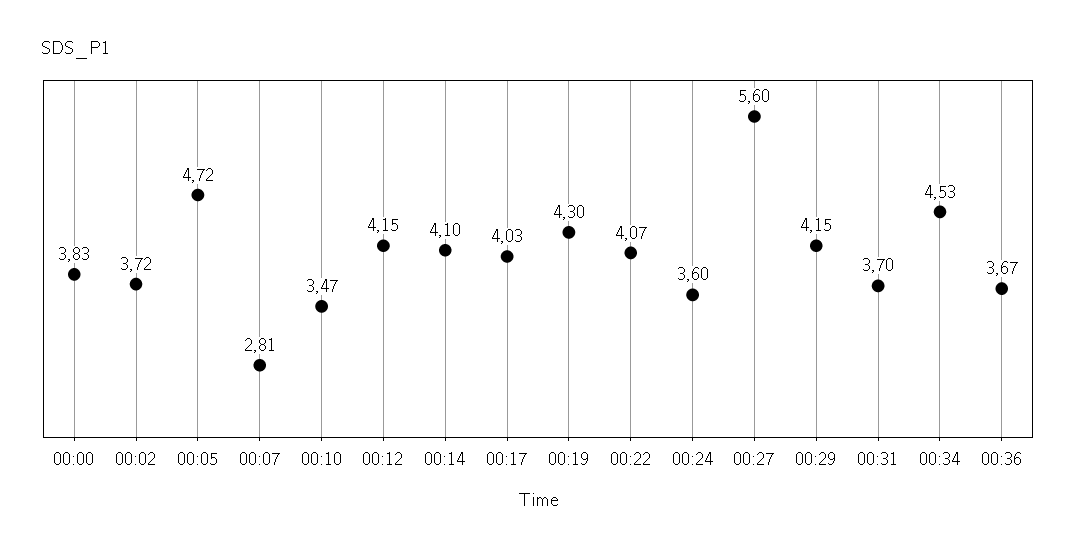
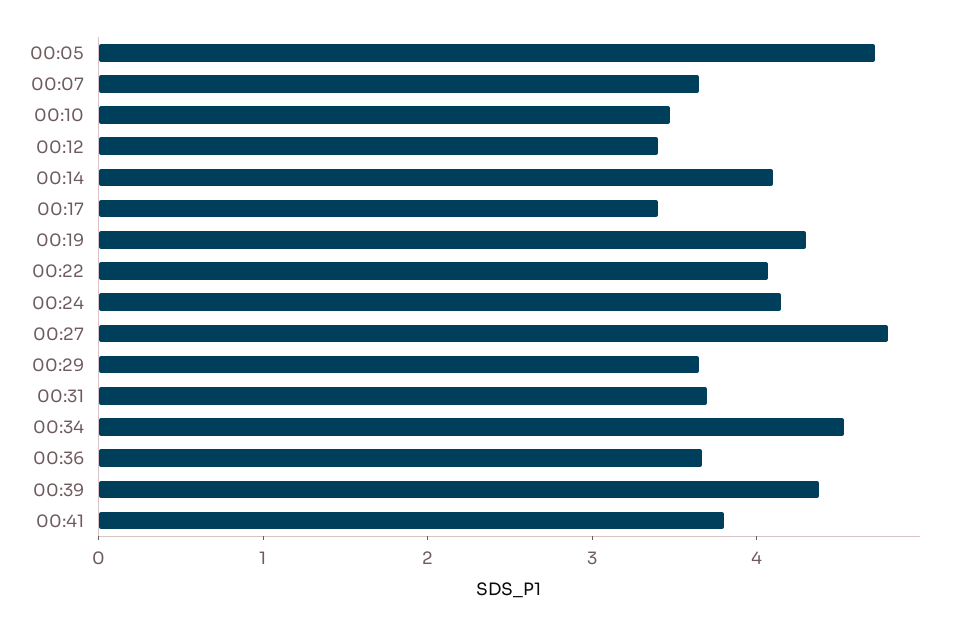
00:00: 3.83 -> none
00:02: 3.72 -> none
00:07: 2.81 -> 3.6
00:12: 4.15 -> 3.4
00:17: 4.03 -> 3.4
00:24: 3.6 -> 4.2
00:27: 5.6 -> 4.8
00:29: 4.15 -> 3.6
00:39: none -> 4.4
00:41: none -> 3.8

